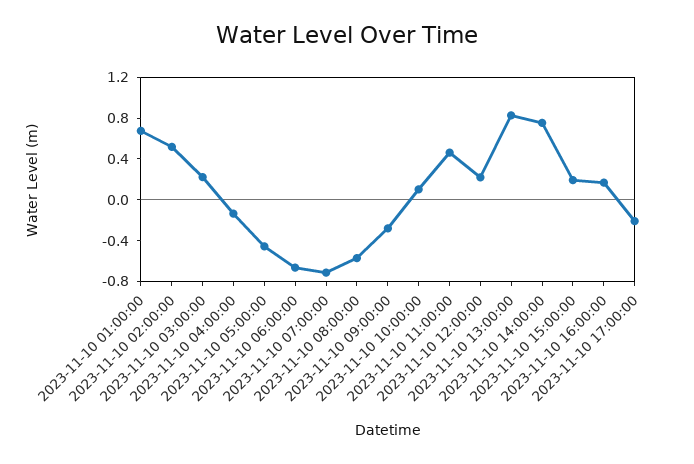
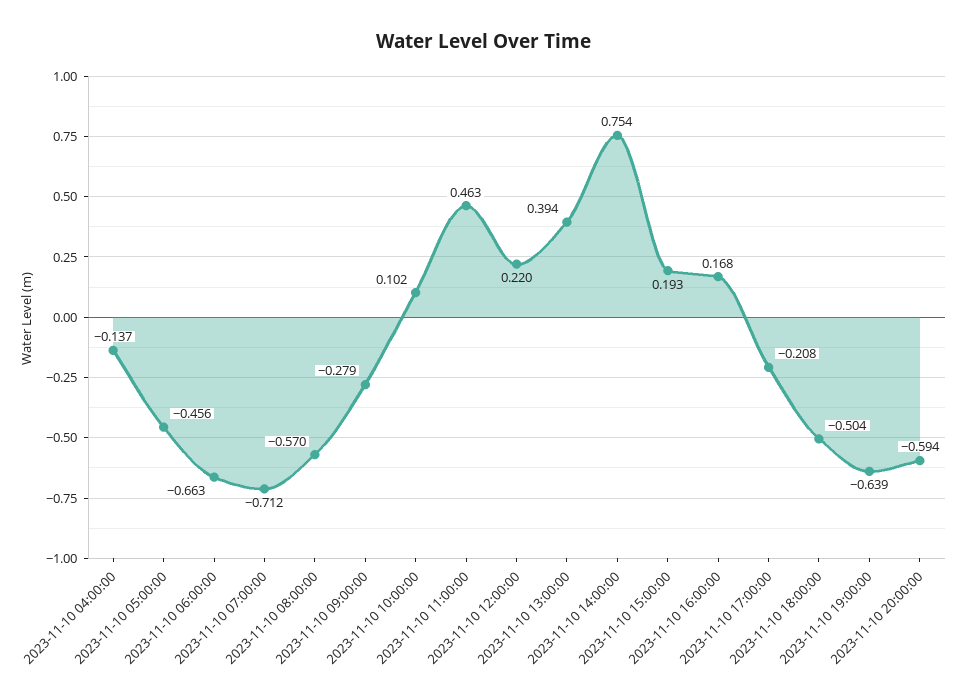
2023-11-10 01:00:00: 0.7 -> none
2023-11-10 02:00:00: 0.5 -> none
2023-11-10 03:00:00: 0.2 -> none
2023-11-10 13:00:00: 0.8 -> 0.394
2023-11-10 18:00:00: none -> -0.504
2023-11-10 19:00:00: none -> -0.639
2023-11-10 20:00:00: none -> -0.594

